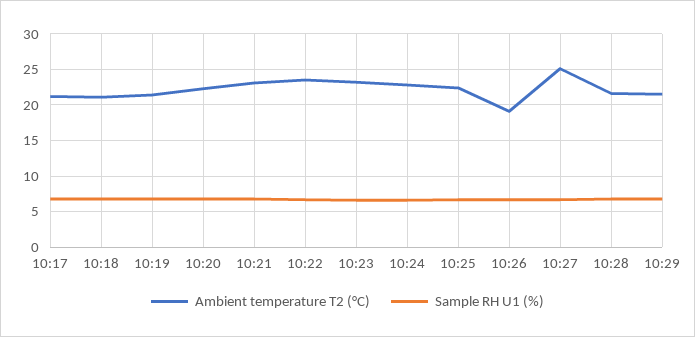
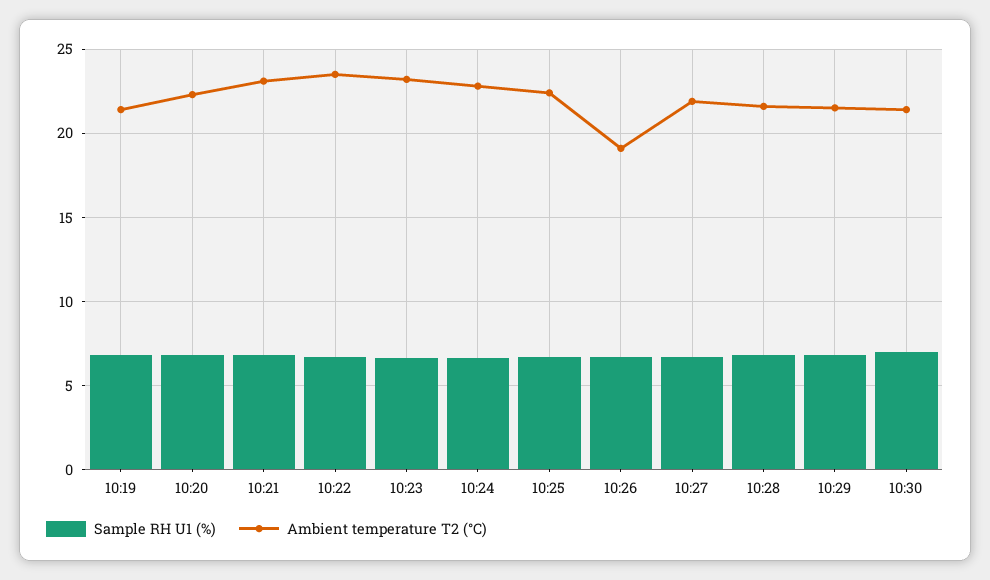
Ambient temperature T2 (°C), 10:17: 21 -> none
Sample RH U1 (%), 10:17: 7 -> none
Ambient temperature T2 (°C), 10:18: 21 -> none
Sample RH U1 (%), 10:18: 7 -> none
Ambient temperature T2 (°C), 10:27: 25 -> 22
Sample RH U1 (%), 10:30: none -> 7
Ambient temperature T2 (°C), 10:30: none -> 21.5

